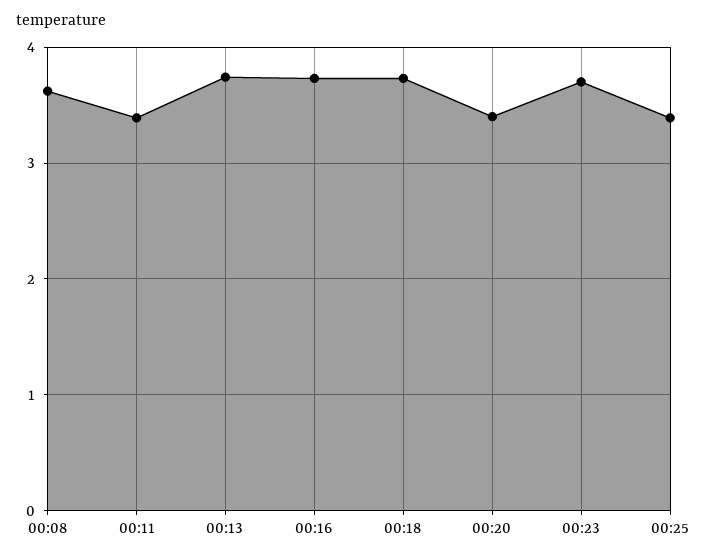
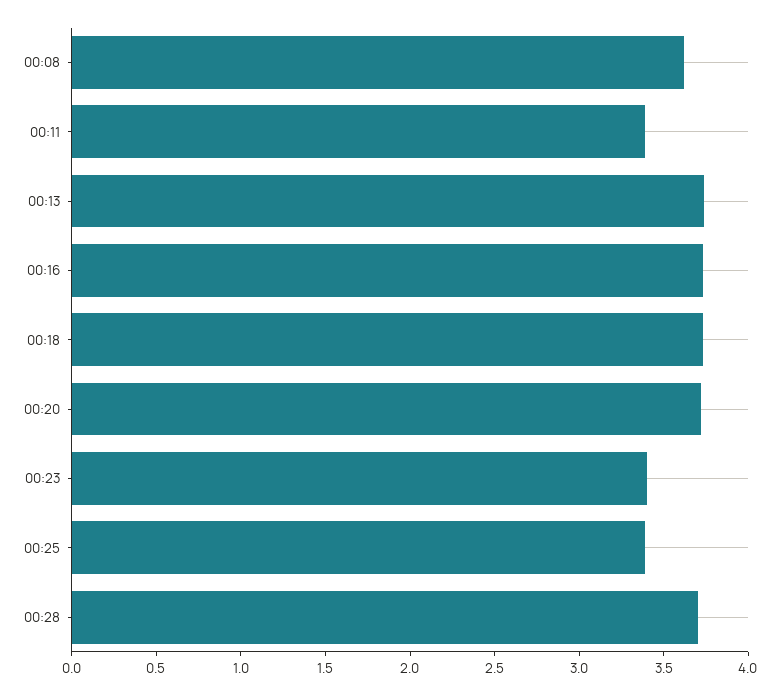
00:20: 3.4 -> 3.7
00:23: 3.7 -> 3.4
00:28: none -> 3.7

